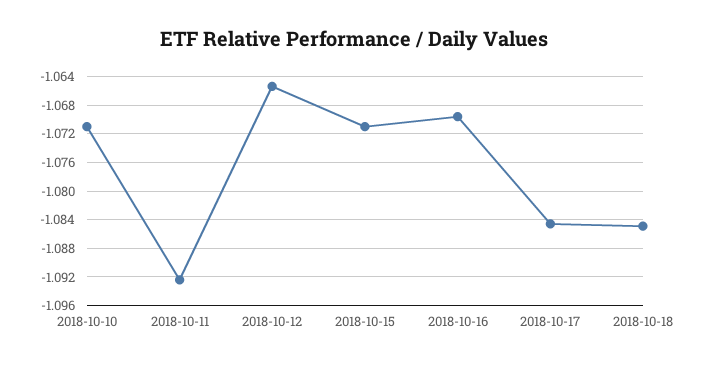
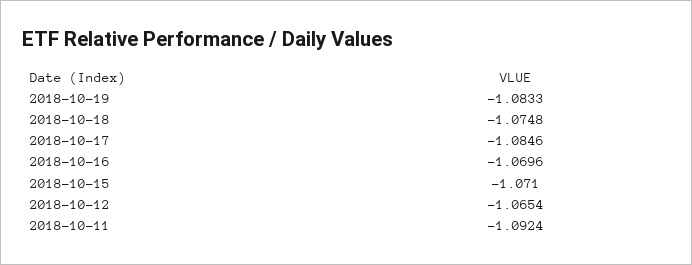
2018-10-10: -1.071 -> none
2018-10-18: -1.085 -> -1.0748
2018-10-19: none -> -1.0833

